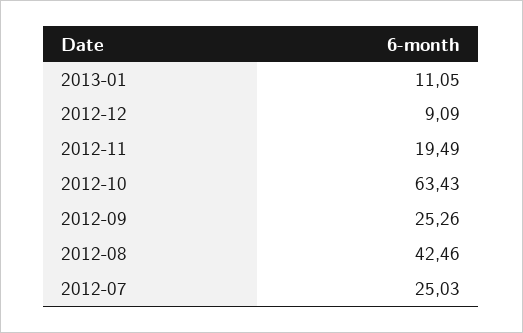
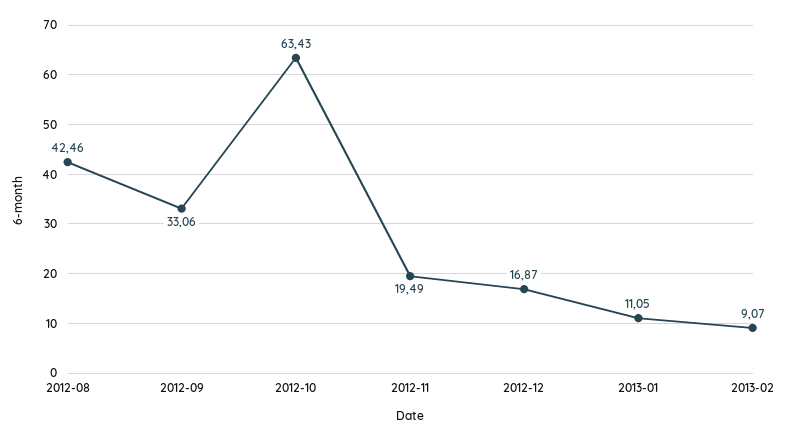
2012-12: 9.09 -> 16.87
2012-09: 25.26 -> 33.06
2012-07: 25.03 -> none
2013-02: none -> 9.07

